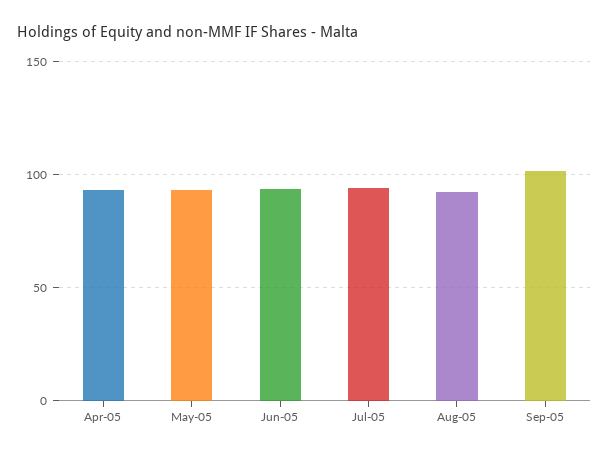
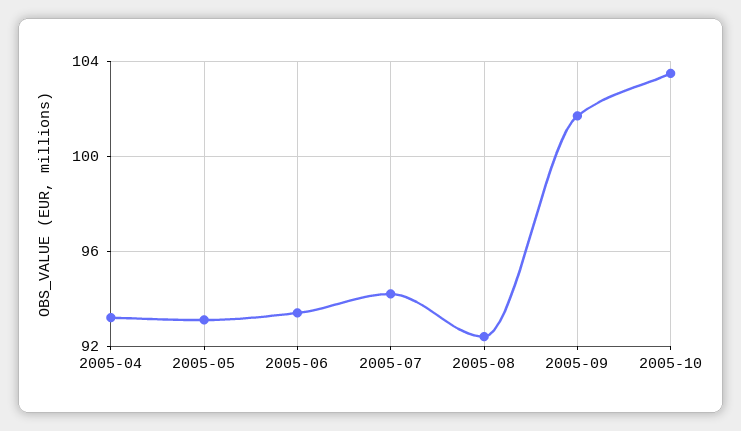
2005-10: none -> 103.5

